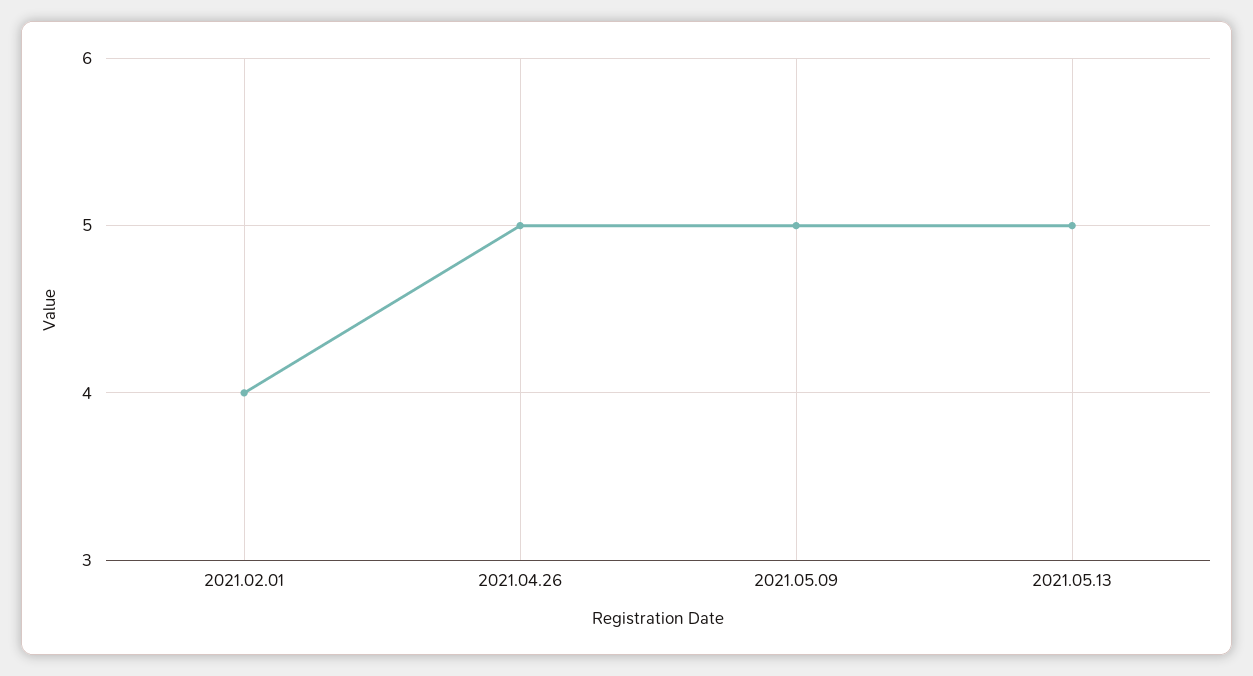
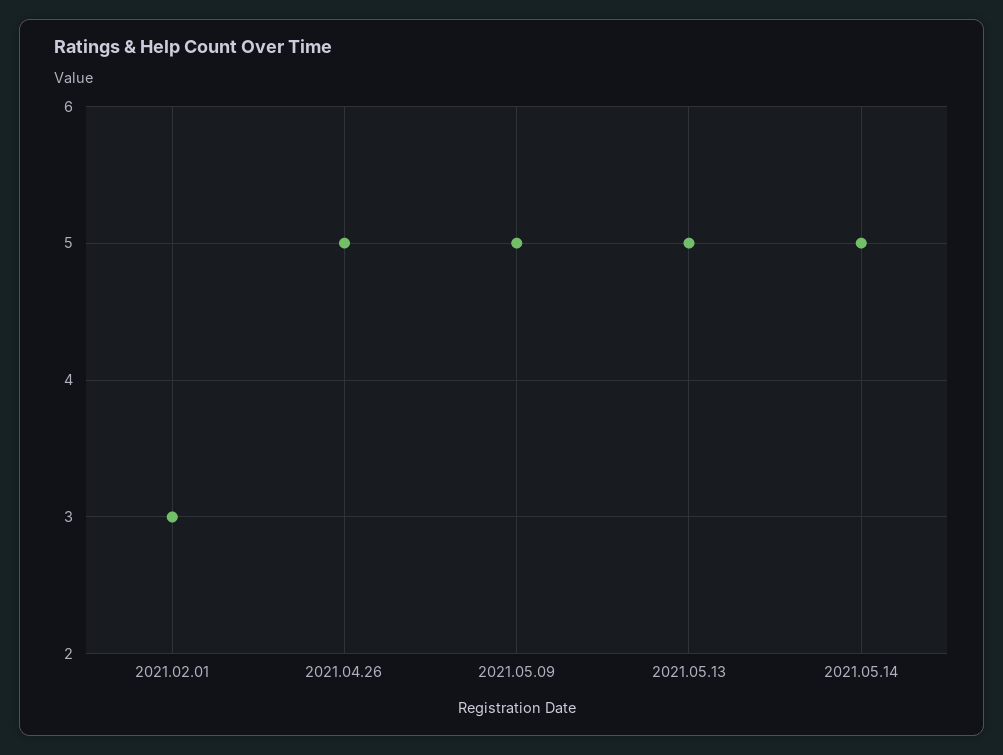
2021.02.01: 4 -> 3
2021.05.14: none -> 5

